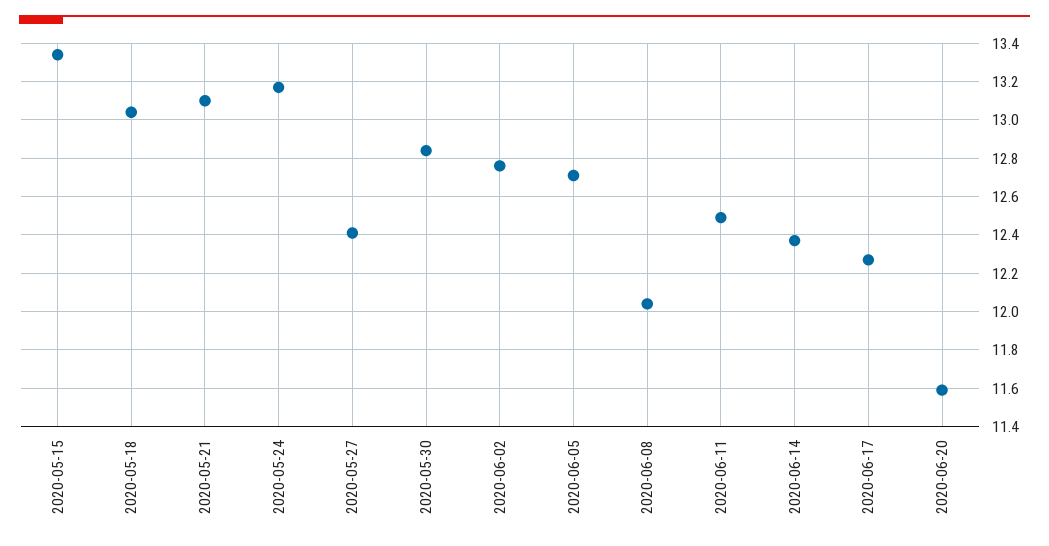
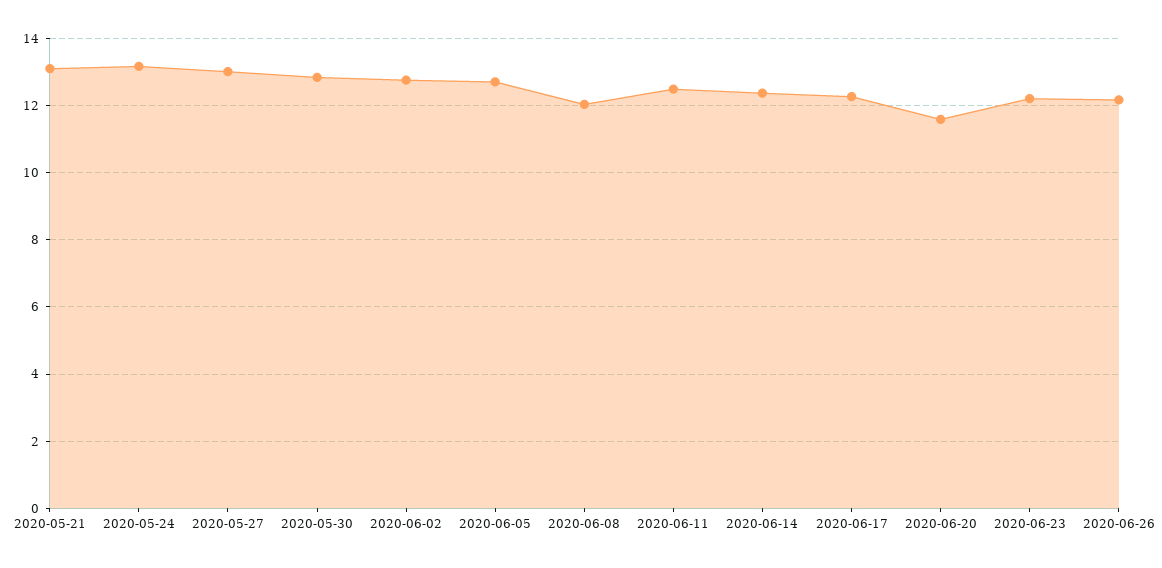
2020-05-15: 13.35 -> none
2020-05-18: 13.05 -> none
2020-05-27: 12.4 -> 13
2020-06-23: none -> 12.2
2020-06-26: none -> 12.2

